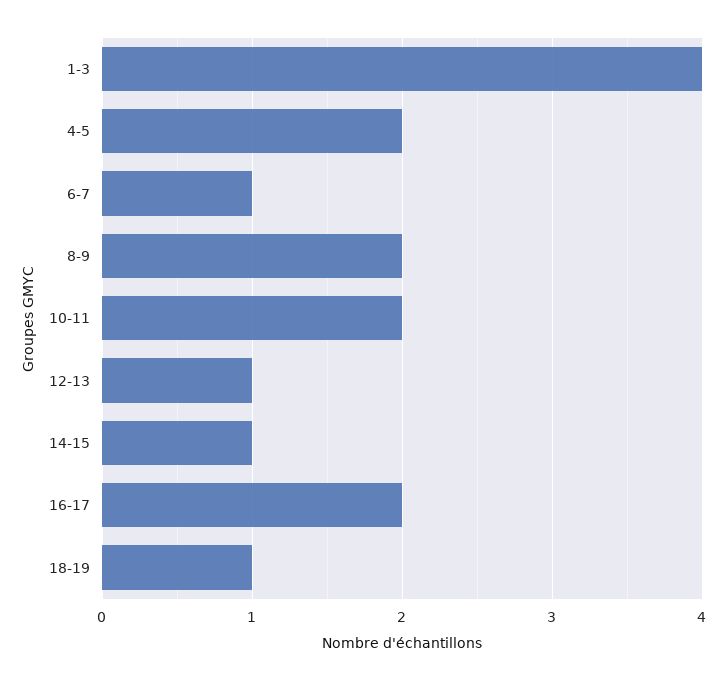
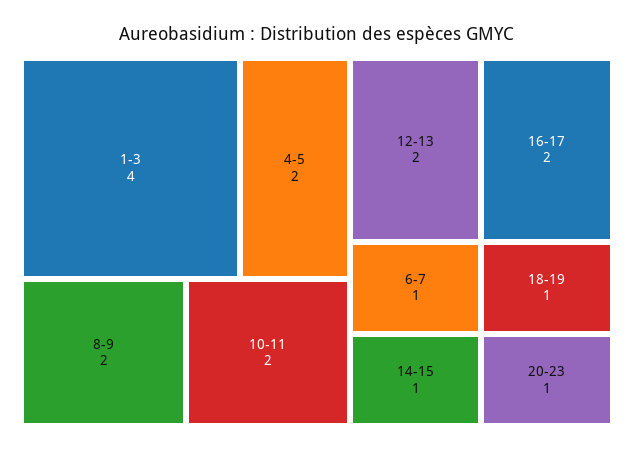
12-13: 1 -> 2
20-23: none -> 1

